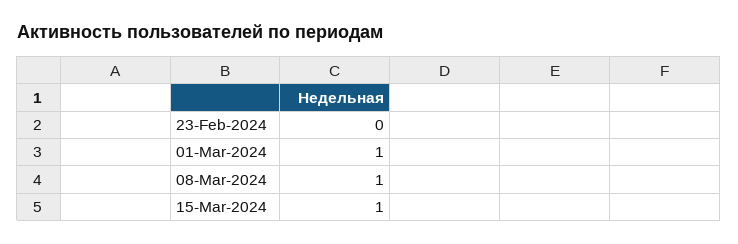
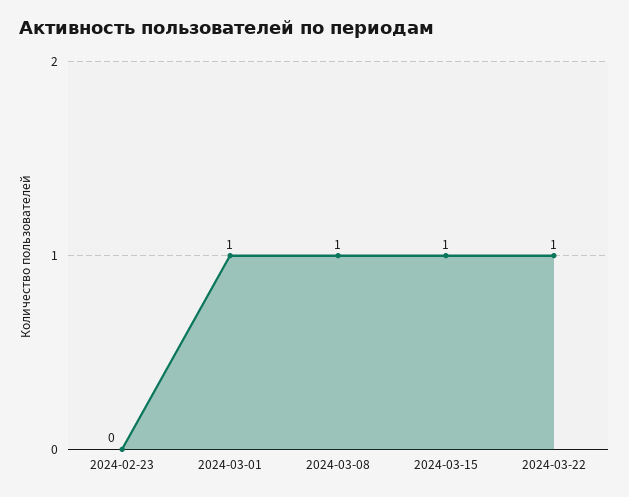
2024-03-22: none -> 1

